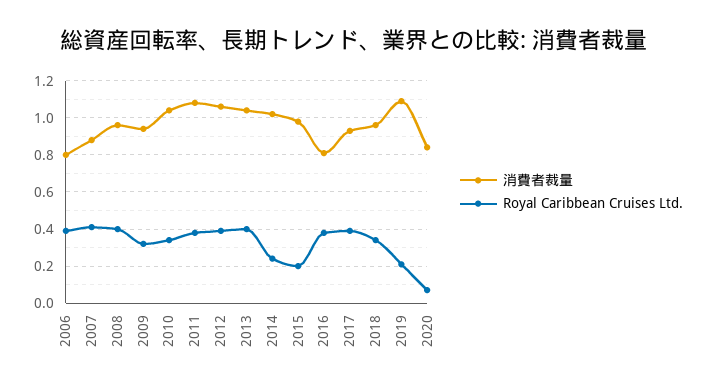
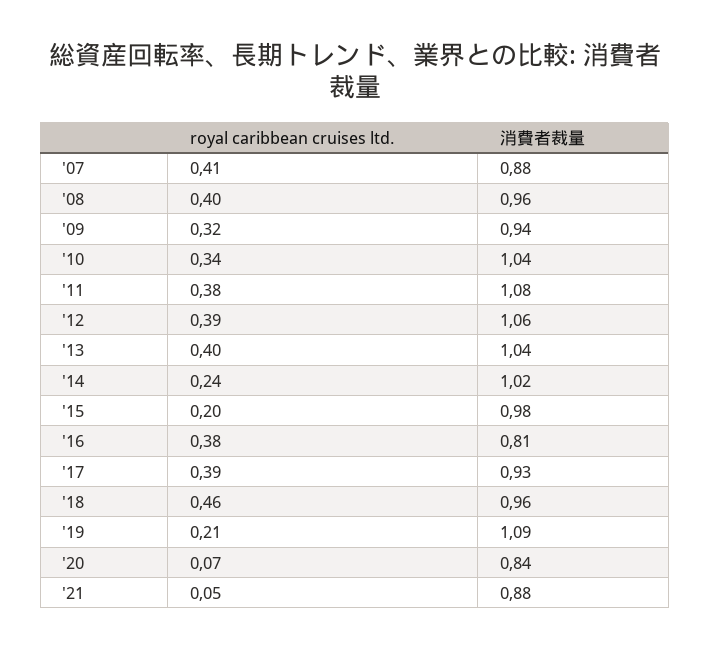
消費者裁量, 2006: 0.8 -> none
Royal Caribbean Cruises Ltd., 2006: 0.4 -> none
Royal Caribbean Cruises Ltd., 2018: 0.35 -> 0.46
Royal Caribbean Cruises Ltd., '21: none -> 0.05
消費者裁量, '21: none -> 0.88

